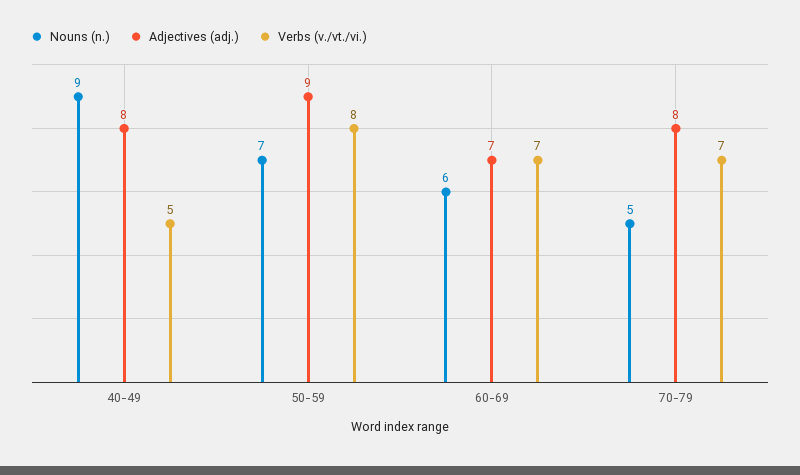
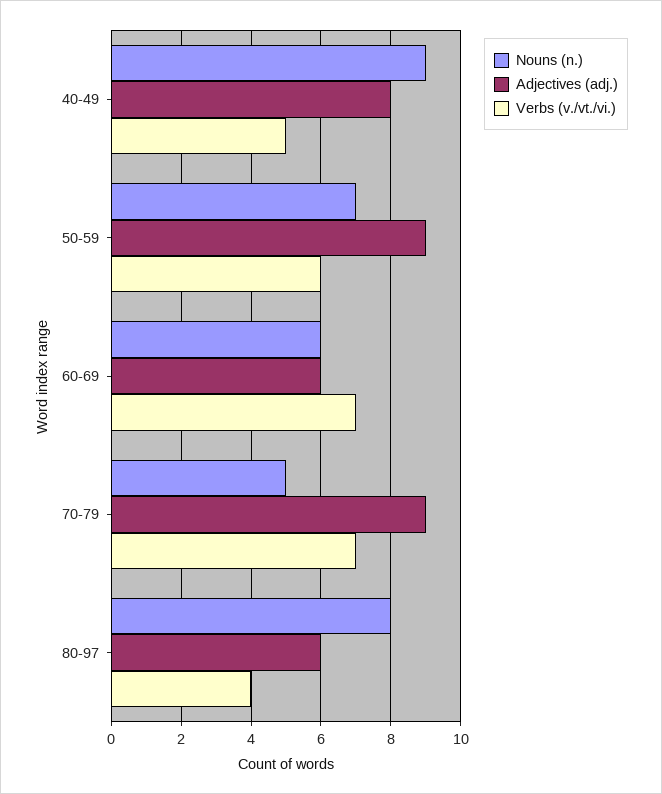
Verbs (v./vt./vi.), 50-59: 8 -> 6
Adjectives (adj.), 60-69: 7 -> 6
Adjectives (adj.), 70-79: 8 -> 9
Nouns (n.), 80-97: none -> 8
Adjectives (adj.), 80-97: none -> 6
Verbs (v./vt./vi.), 80-97: none -> 4

